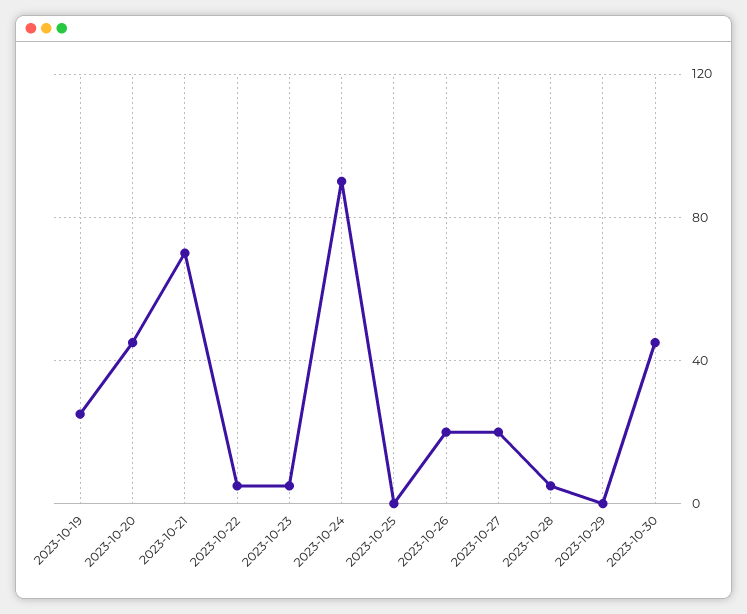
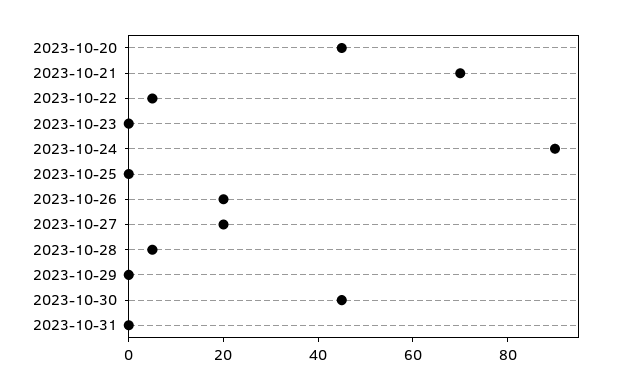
2023-10-19: 25 -> none
2023-10-23: 5 -> 0
2023-10-31: none -> 0

